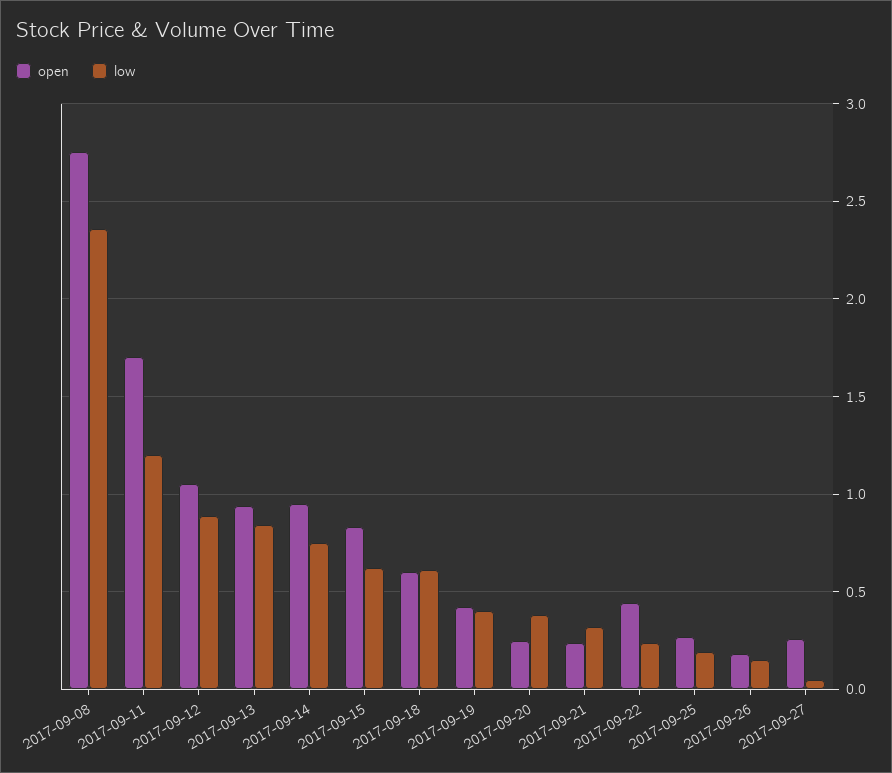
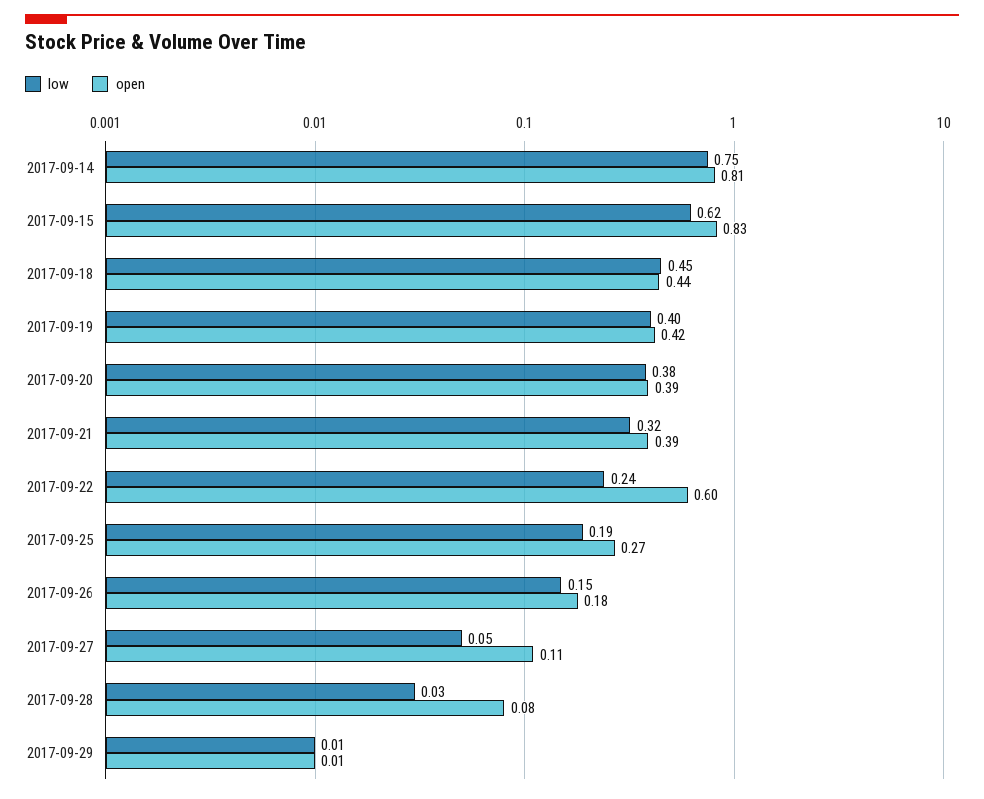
open, 2017-09-08: 2.75 -> none
low, 2017-09-08: 2.35 -> none
open, 2017-09-11: 1.7 -> none
low, 2017-09-11: 1.2 -> none
open, 2017-09-12: 1.05 -> none
low, 2017-09-12: 0.9 -> none
open, 2017-09-13: 0.95 -> none
low, 2017-09-13: 0.85 -> none
open, 2017-09-14: 0.95 -> 0.81
open, 2017-09-18: 0.6 -> 0.44
low, 2017-09-18: 0.6 -> 0.45
open, 2017-09-20: 0.25 -> 0.39
open, 2017-09-21: 0.25 -> 0.39
open, 2017-09-22: 0.45 -> 0.6
open, 2017-09-27: 0.25 -> 0.11
low, 2017-09-28: none -> 0.03
open, 2017-09-28: none -> 0.08
low, 2017-09-29: none -> 0.01
open, 2017-09-29: none -> 0.01

